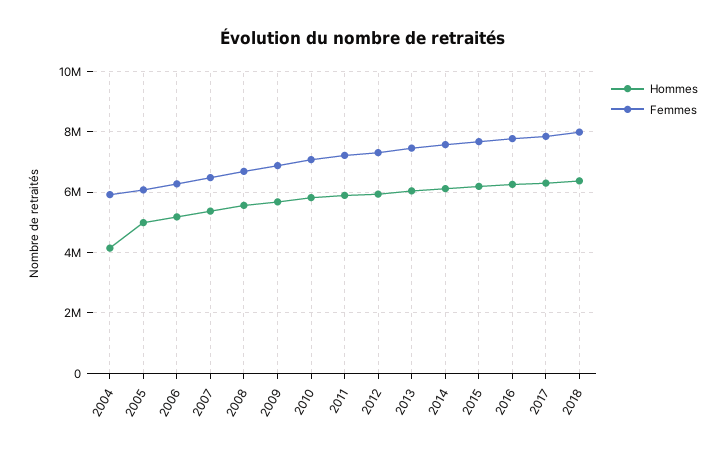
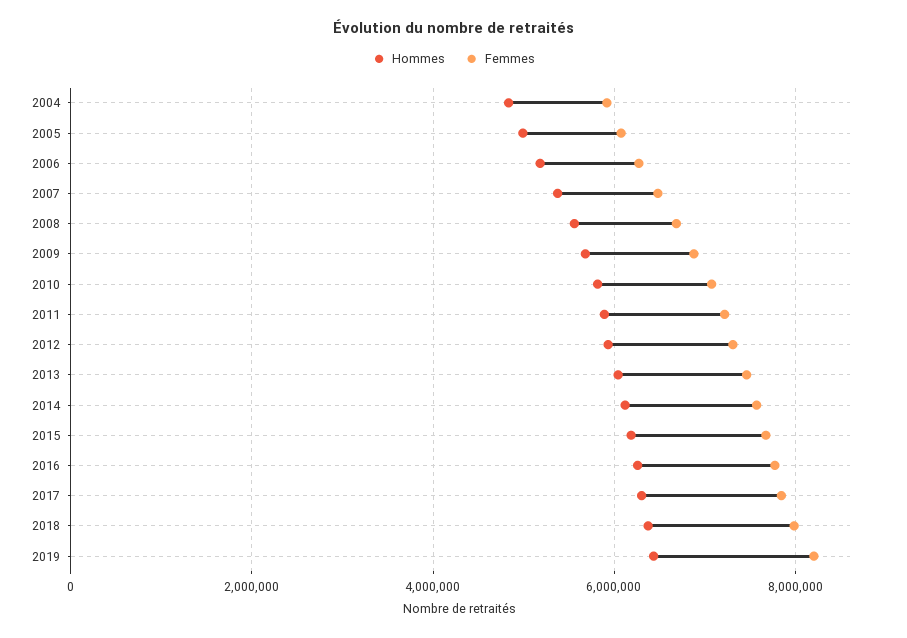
Hommes, 2004: 4200000 -> 4800000
Hommes, 2019: none -> 6400000
Femmes, 2019: none -> 8200000

